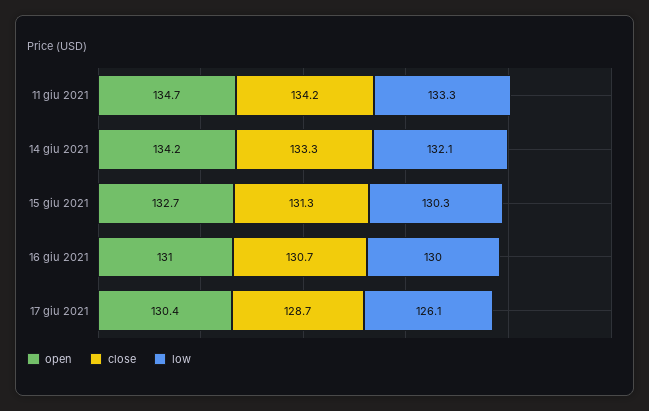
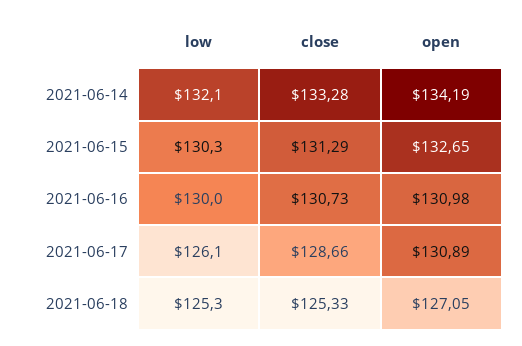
open, 11 giu 2021: 134.7 -> none
close, 11 giu 2021: 134.2 -> none
low, 11 giu 2021: 133.3 -> none
open, 17 giu 2021: 130.4 -> 130.89
low, 2021-06-18: none -> 125.3
close, 2021-06-18: none -> 125.33
open, 2021-06-18: none -> 127.05

